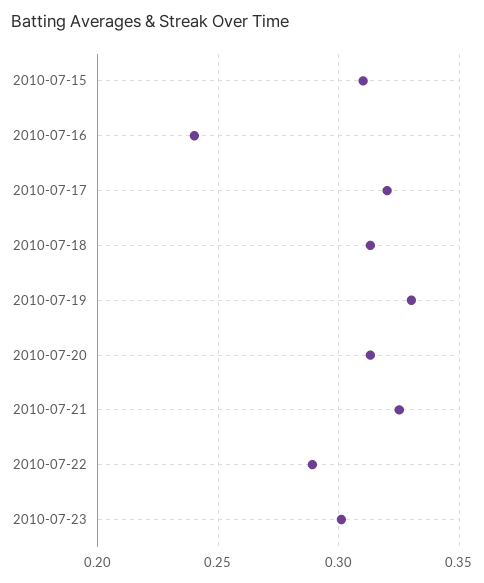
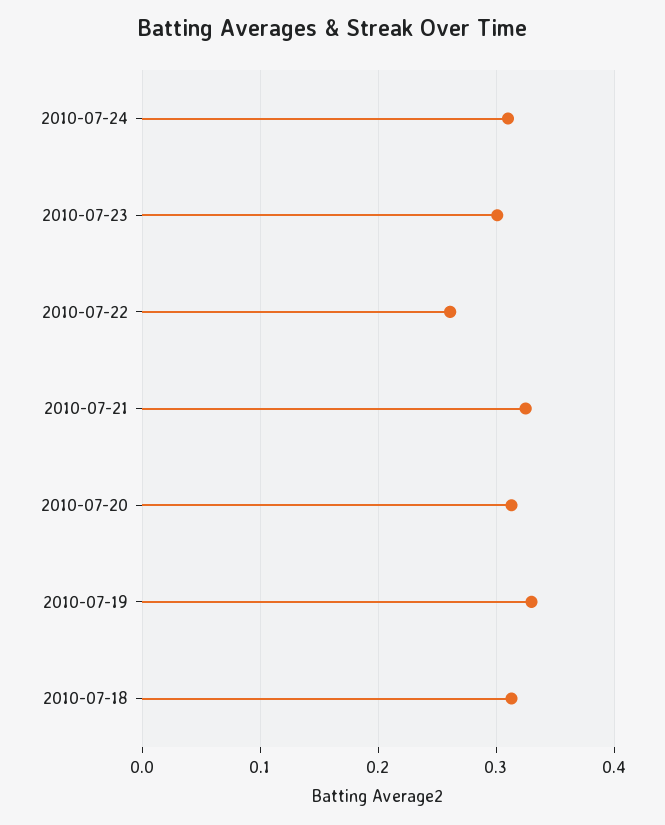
2010-07-15: 0.31 -> none
2010-07-16: 0.24 -> none
2010-07-17: 0.32 -> none
2010-07-22: 0.29 -> 0.26
2010-07-24: none -> 0.31

